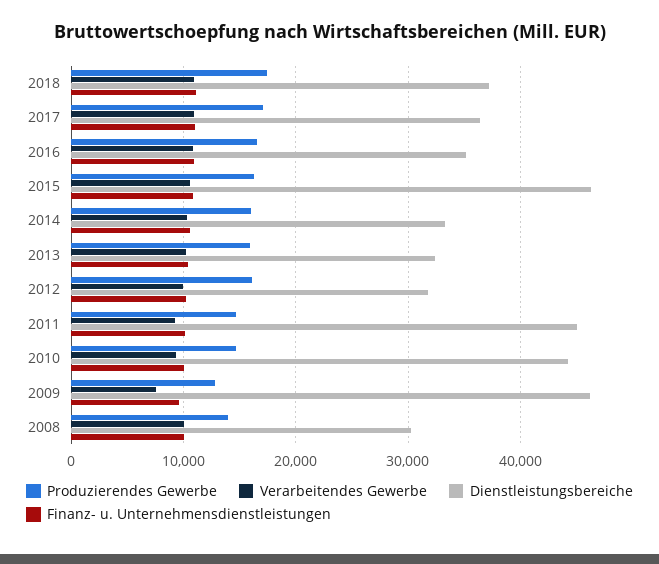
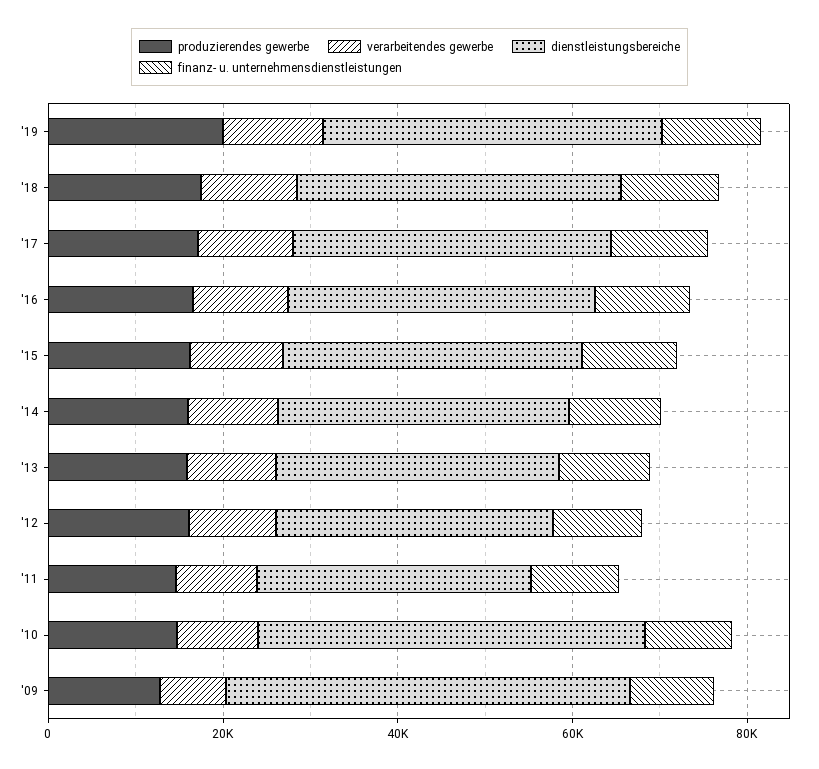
Dienstleistungsbereiche, 2015: 46000 -> 35000
Dienstleistungsbereiche, 2011: 45000 -> 30000
Produzierendes Gewerbe, 2008: 14000 -> none
Verarbeitendes Gewerbe, 2008: 10000 -> none
Dienstleistungsbereiche, 2008: 30000 -> none
Finanz- u. Unternehmensdienstleistungen, 2008: 10000 -> none
Produzierendes Gewerbe, '19: none -> 20000
Verarbeitendes Gewerbe, '19: none -> 10000
Dienstleistungsbereiche, '19: none -> 40000
Finanz- u. Unternehmensdienstleistungen, '19: none -> 10000

